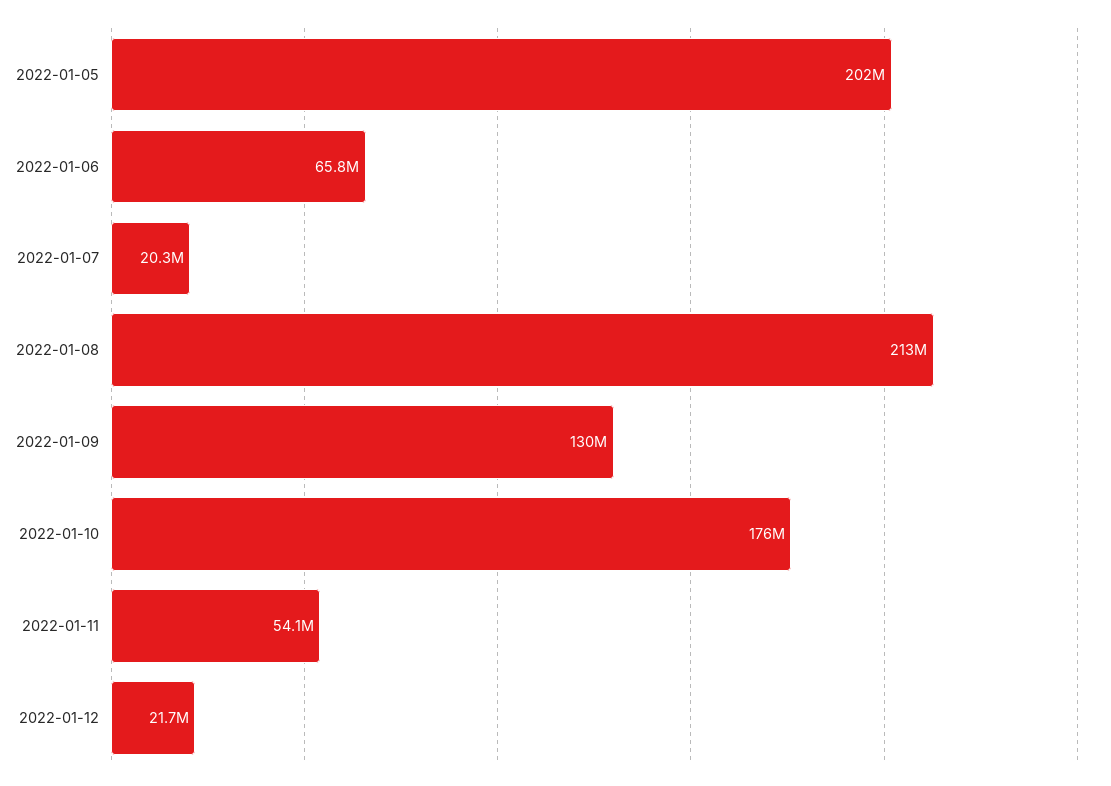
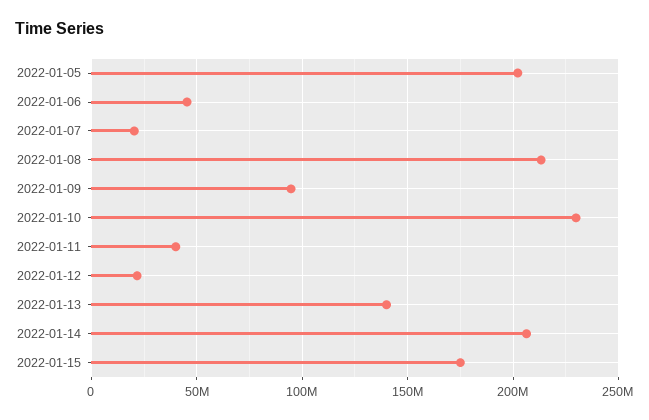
2022-01-06: 65800000 -> 45000000
2022-01-09: 130000000 -> 95000000
2022-01-10: 176000000 -> 230000000
2022-01-11: 54100000 -> 40000000
2022-01-13: none -> 140000000
2022-01-14: none -> 205000000
2022-01-15: none -> 175000000

